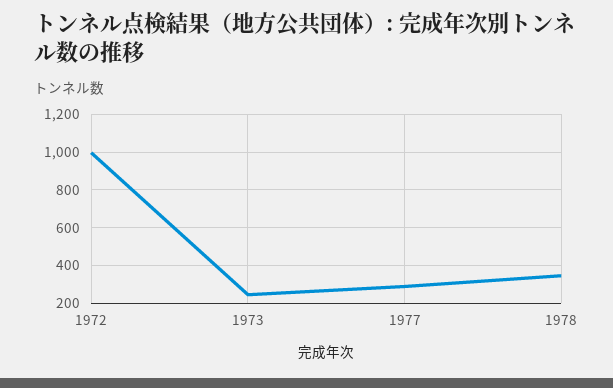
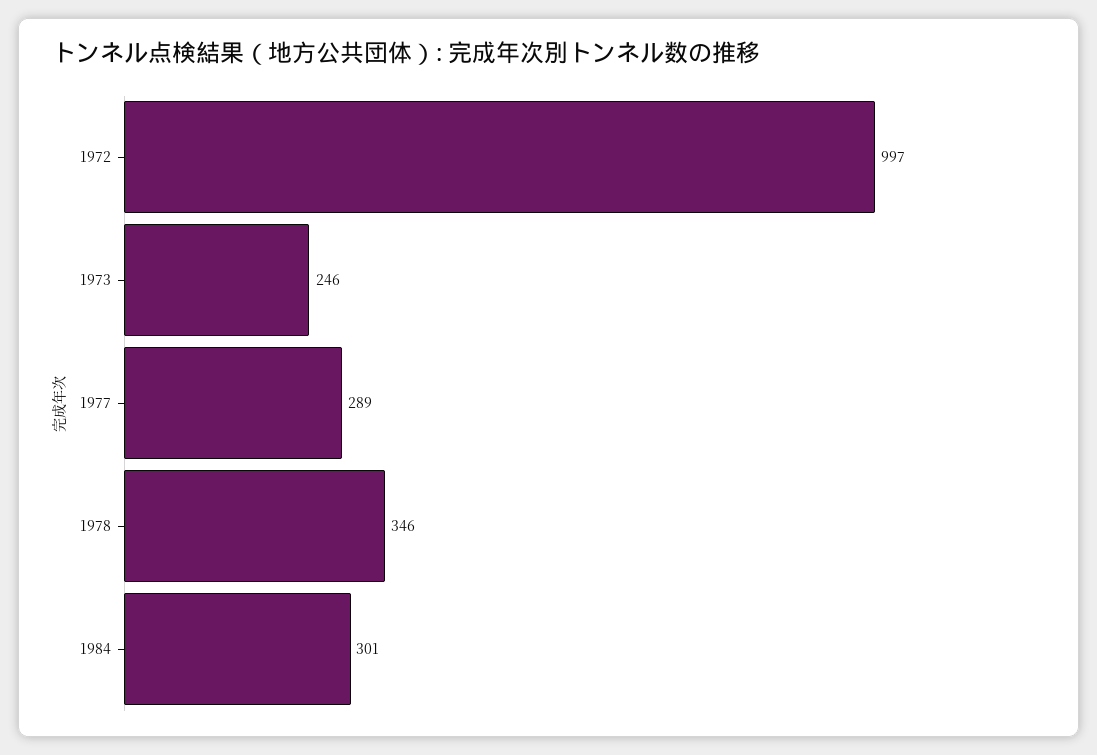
1984: none -> 301

